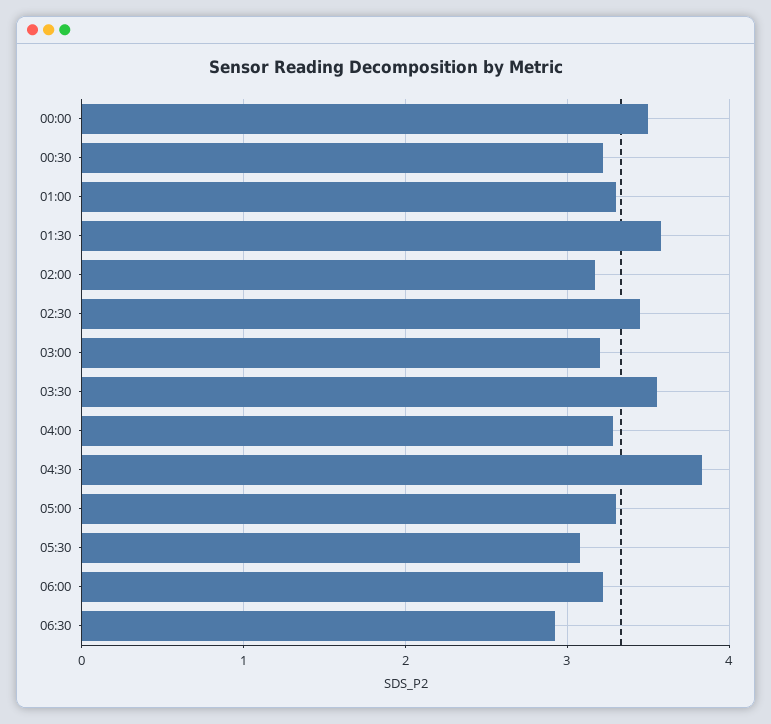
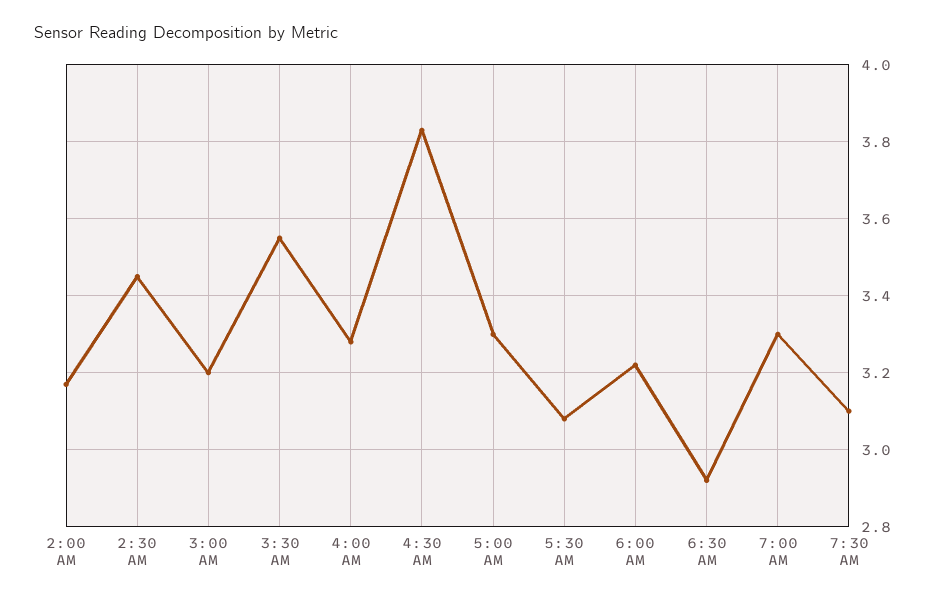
00:00: 3.5 -> none
00:30: 3.2 -> none
01:00: 3.3 -> none
01:30: 3.6 -> none
7:00 AM: none -> 3.3
7:30 AM: none -> 3.1

